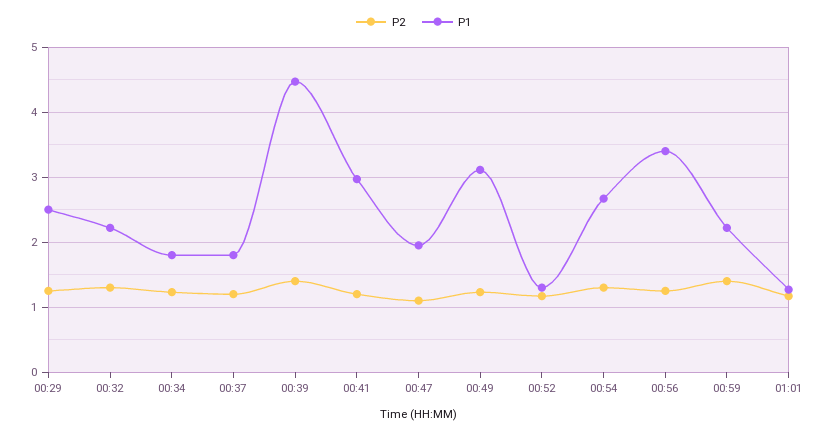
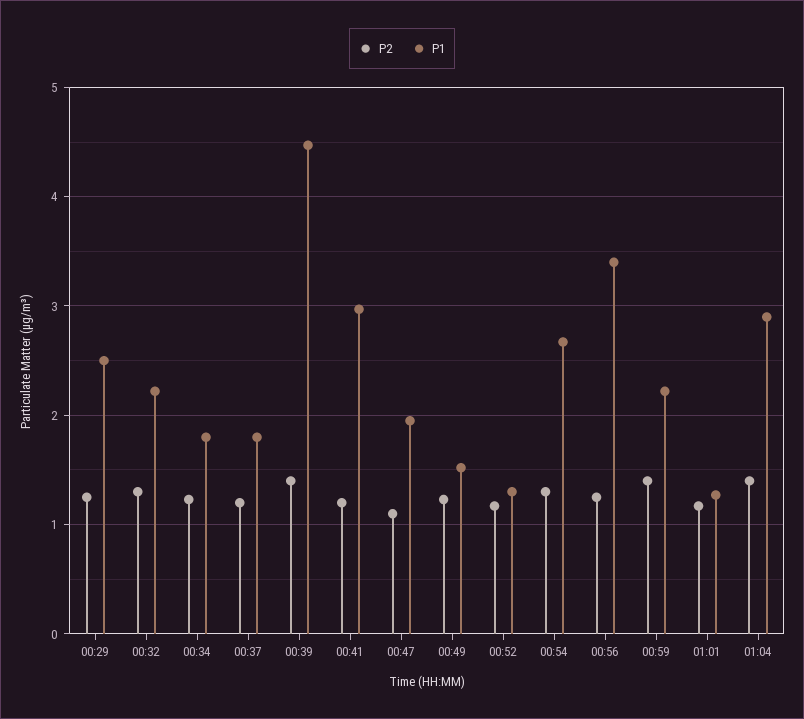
P1, 00:49: 3.1 -> 1.5
P2, 01:04: none -> 1.4
P1, 01:04: none -> 2.9

